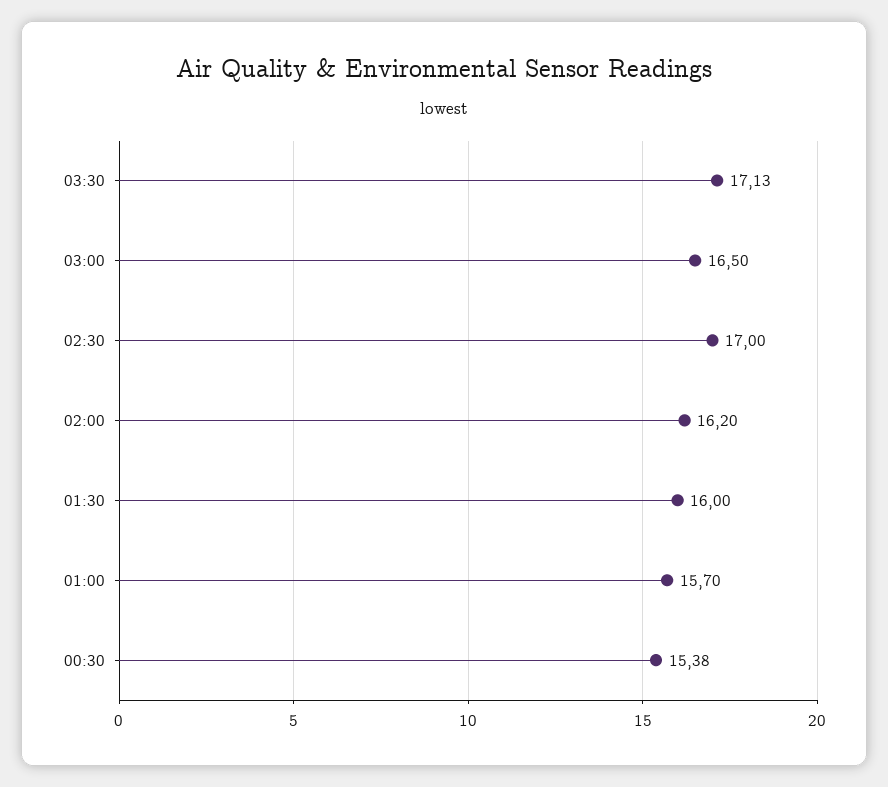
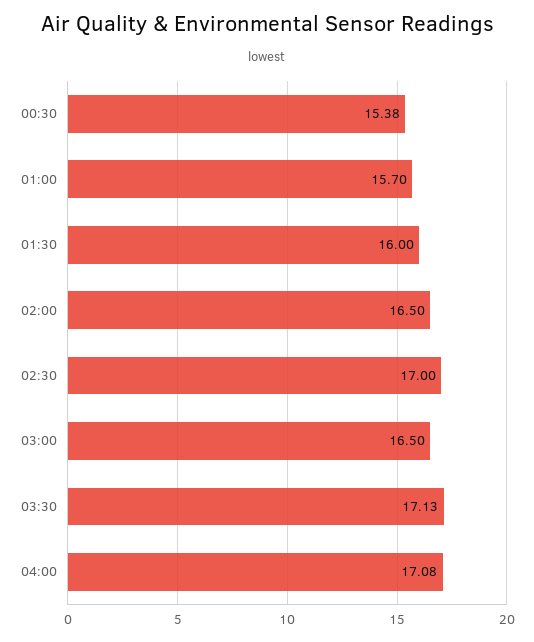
02:00: 16.2 -> 16.5
04:00: none -> 17.08

